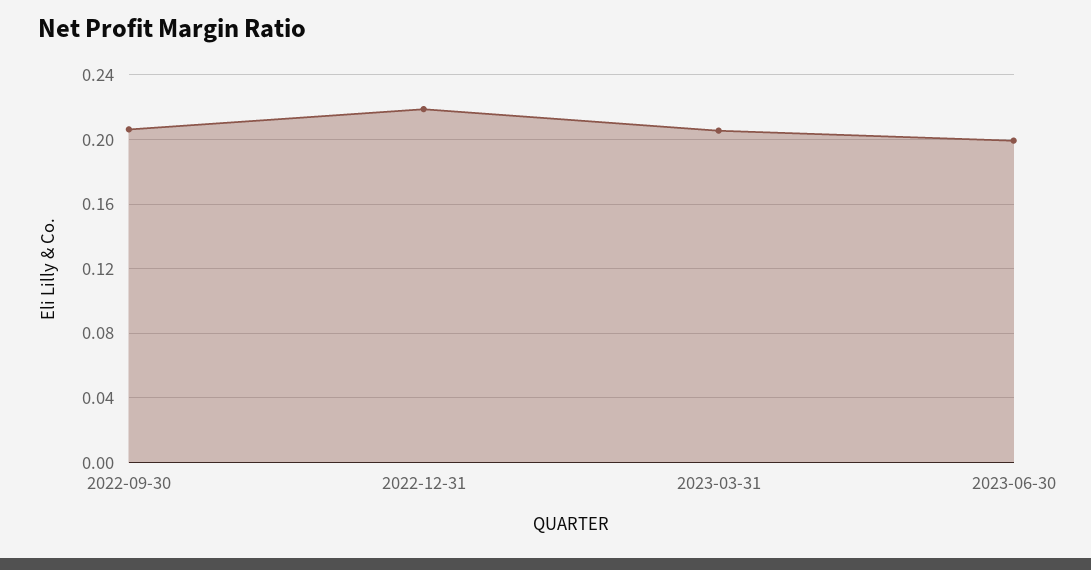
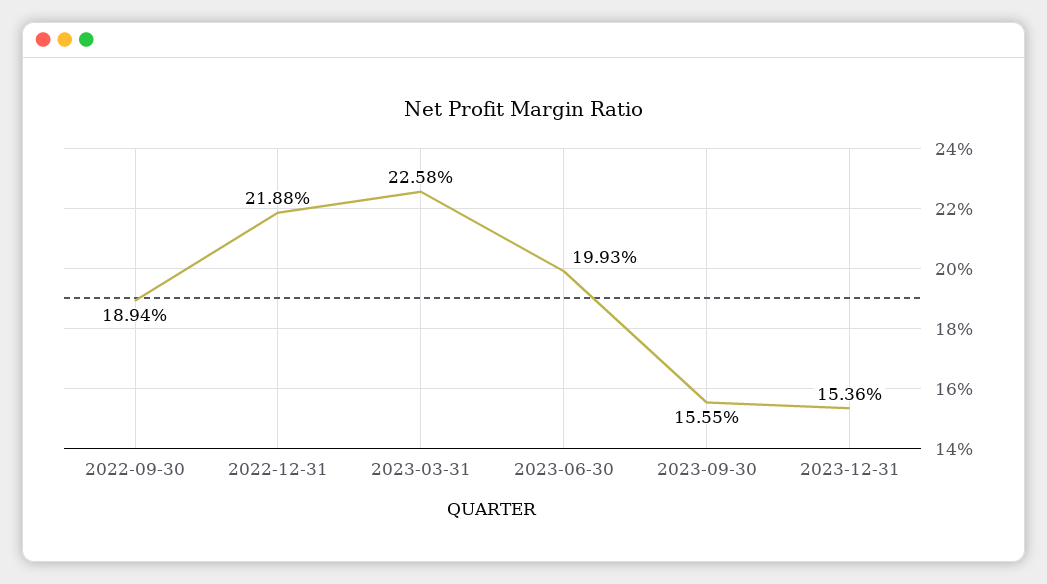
2022-09-30: 0.205 -> 0.1894
2023-03-31: 0.205 -> 0.2258
2023-09-30: none -> 0.1555
2023-12-31: none -> 0.1536

